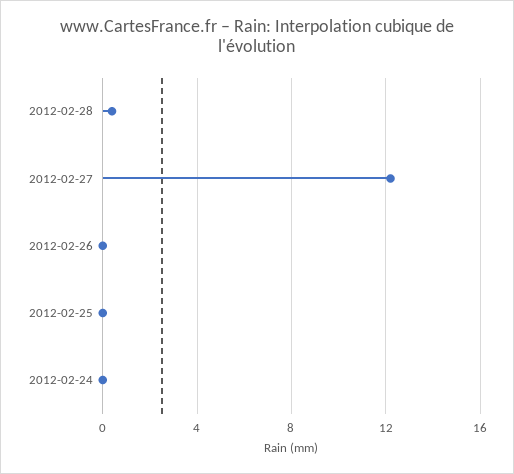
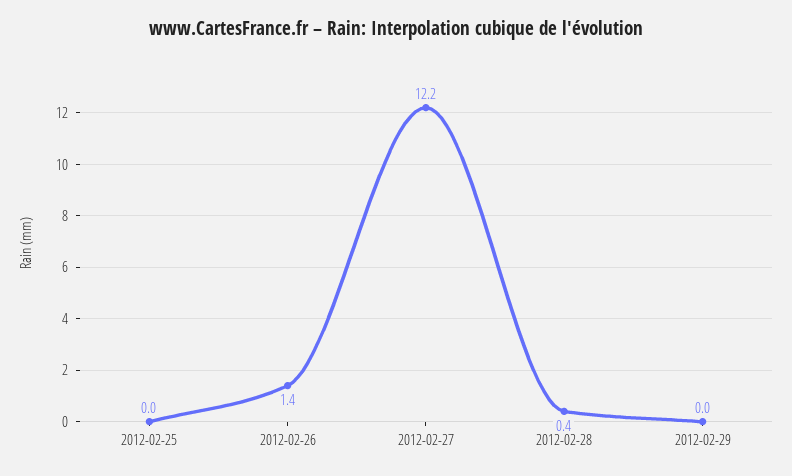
2012-02-26: 0 -> 1.4
2012-02-24: 0 -> none
2012-02-29: none -> 0

